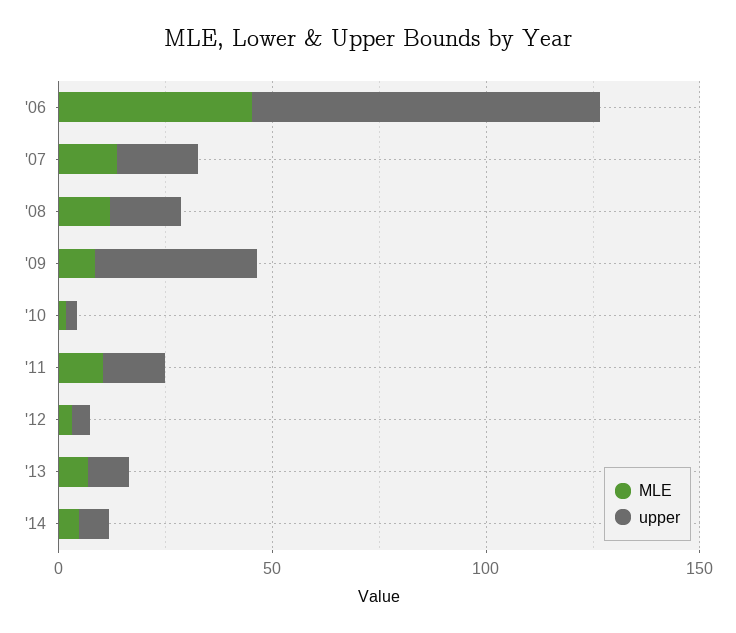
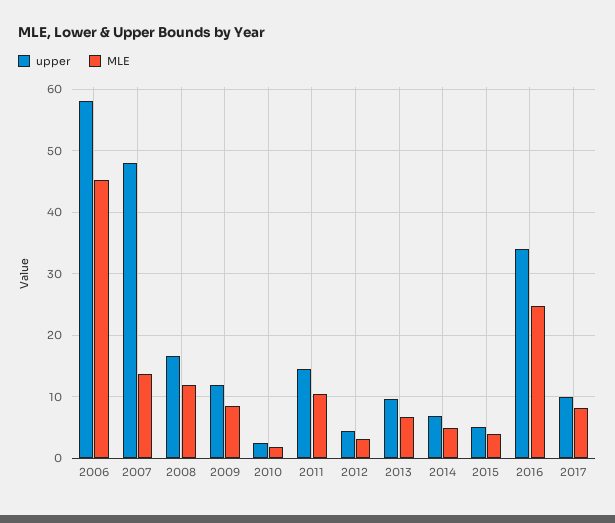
upper, '06: 80 -> 58
upper, '07: 20 -> 48
upper, '09: 40 -> 12
upper, 2015: none -> 5
MLE, 2015: none -> 4
upper, 2016: none -> 34
MLE, 2016: none -> 25
upper, 2017: none -> 10
MLE, 2017: none -> 8

